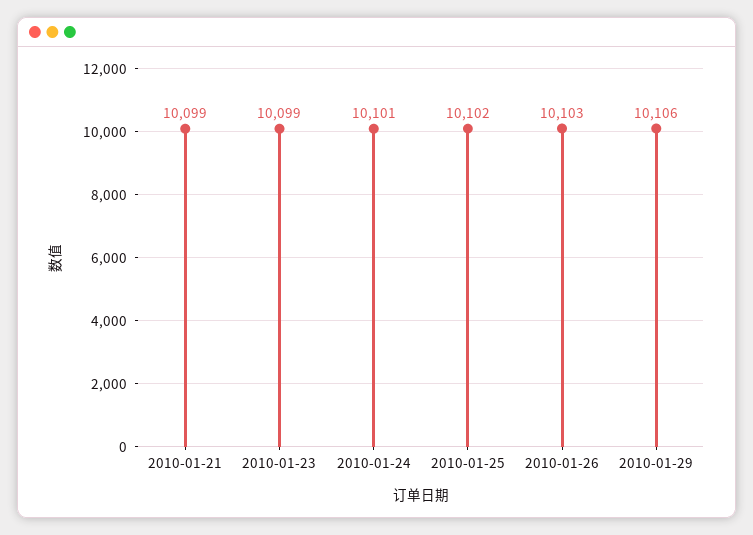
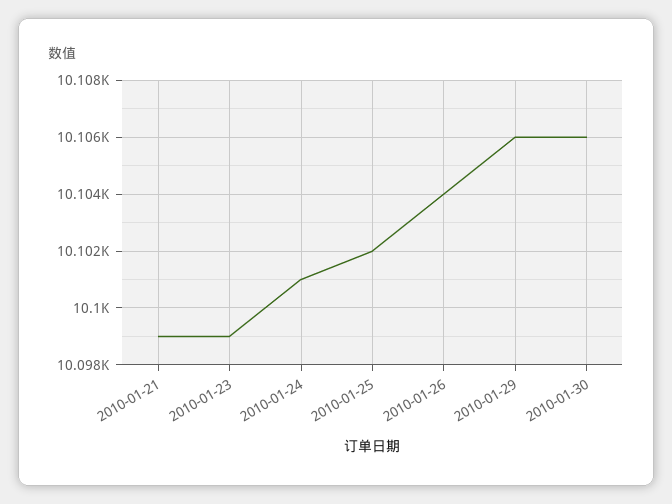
2010-01-26: 10103 -> 10104
2010-01-30: none -> 10106

